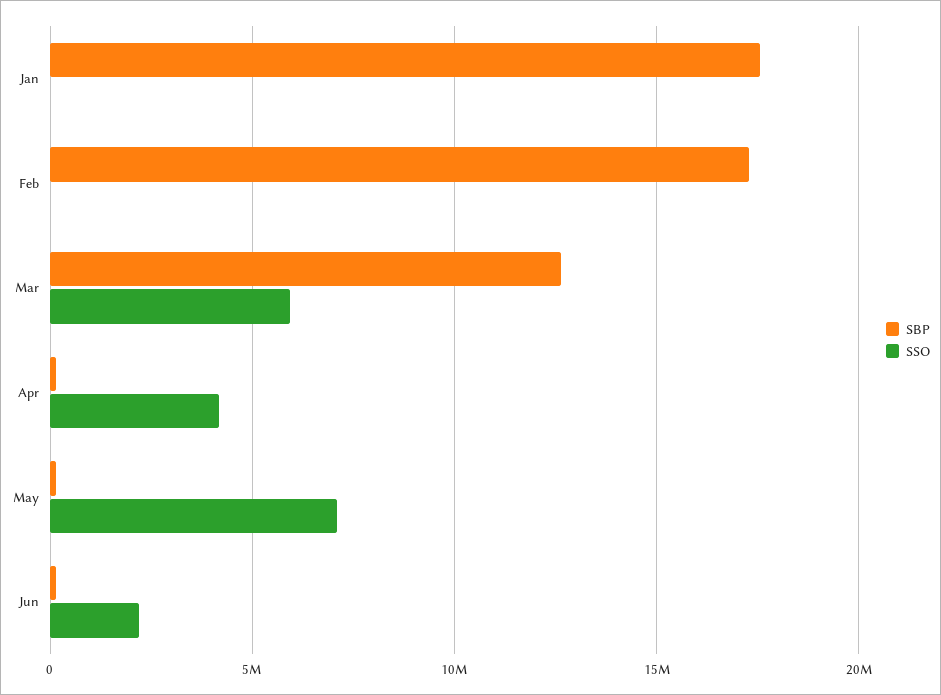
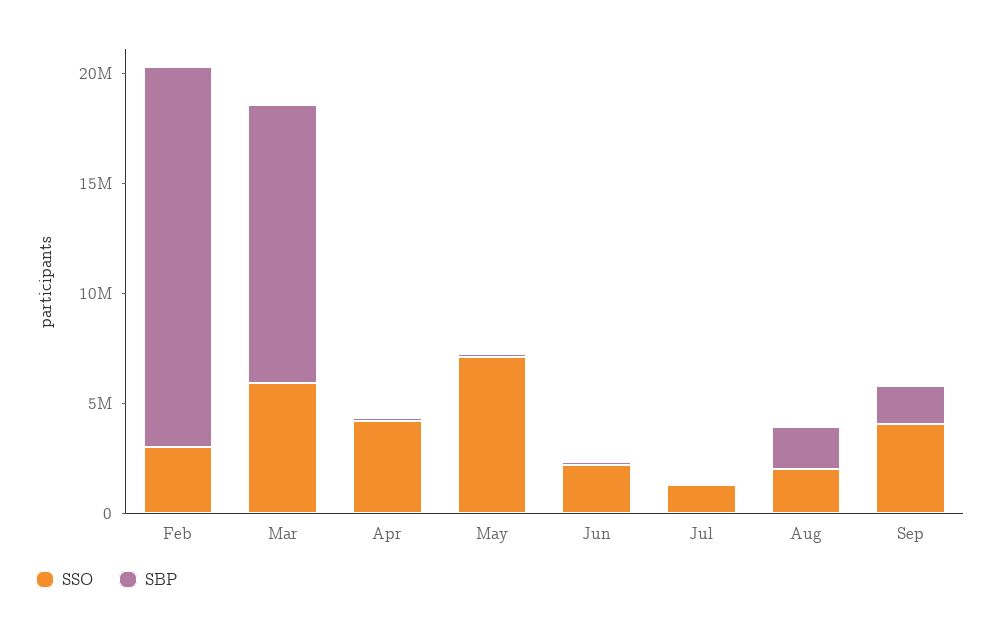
SBP, Jan: 17500000 -> none
SSO, Jan: 0 -> none
SSO, Feb: 0 -> 3000000
SSO, Jul: none -> 1000000
SBP, Jul: none -> 0
SSO, Aug: none -> 2000000
SBP, Aug: none -> 2000000
SSO, Sep: none -> 4000000
SBP, Sep: none -> 2000000

